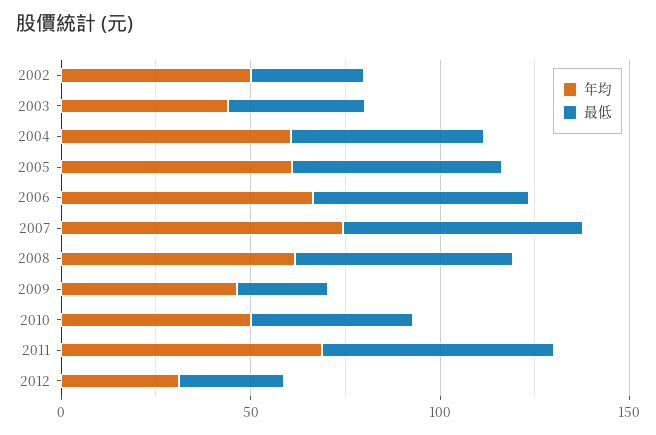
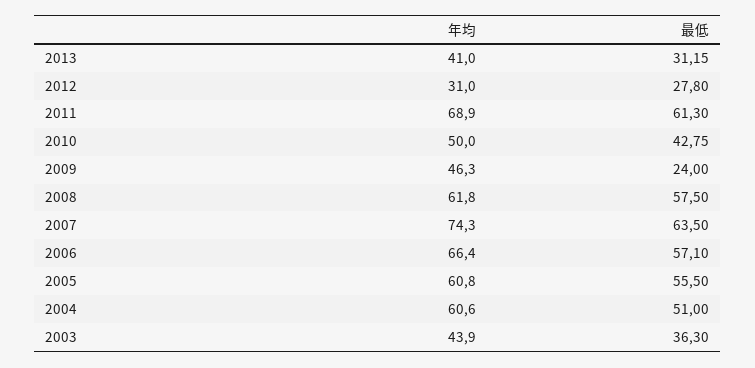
年均, 2002: 50 -> none
最低, 2002: 30 -> none
年均, 2013: none -> 41
最低, 2013: none -> 31.15

